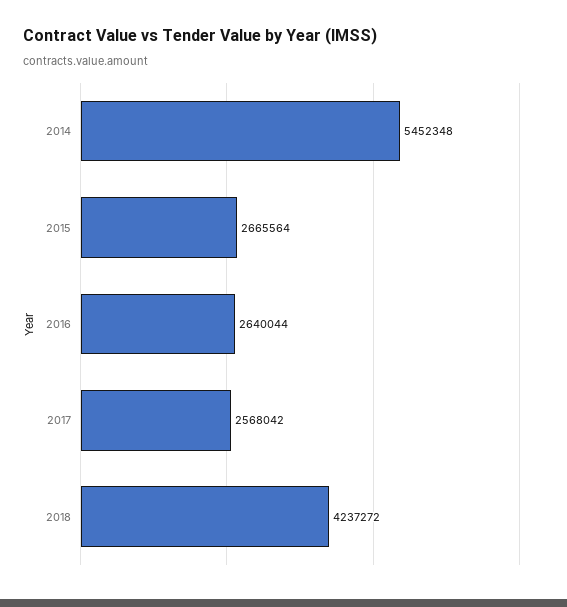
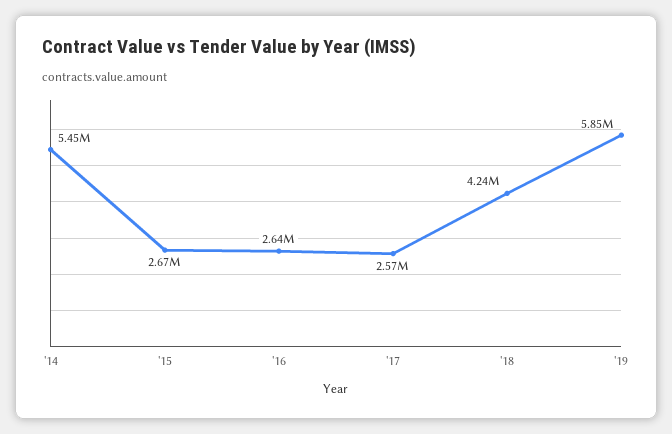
'19: none -> 5850000

